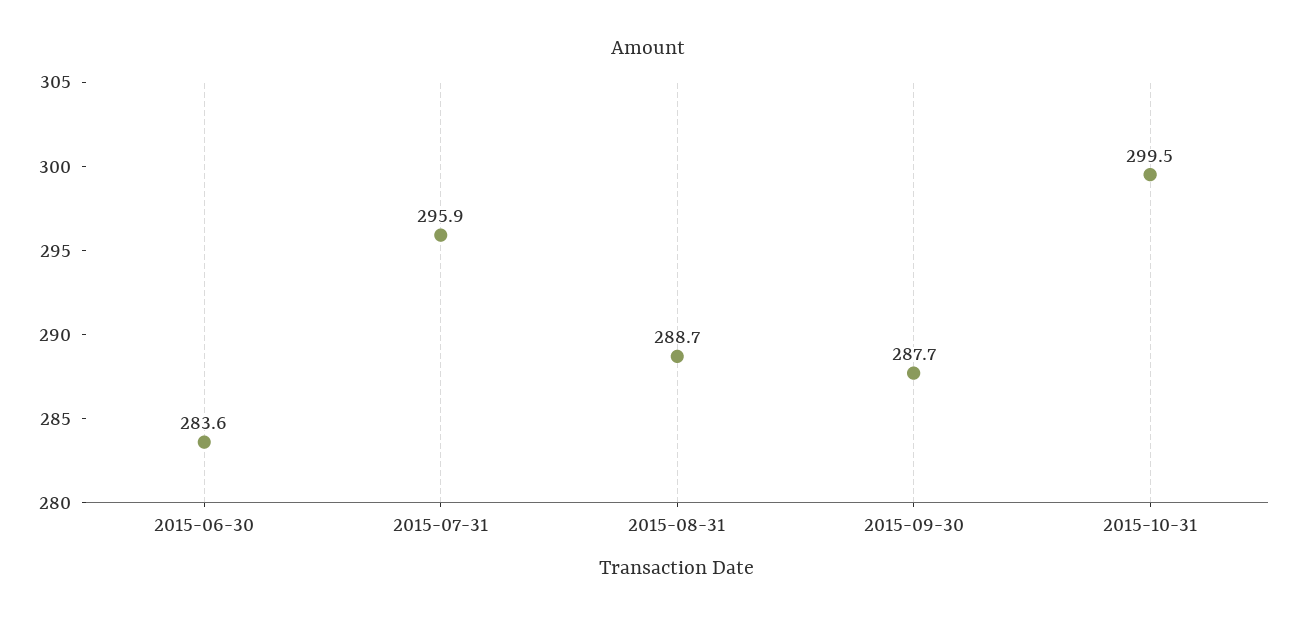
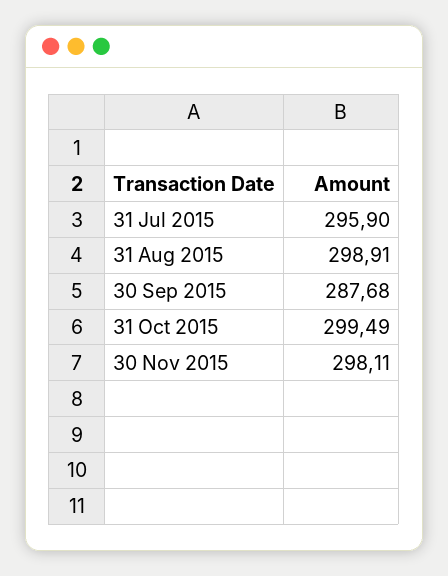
2015-06-30: 283.6 -> none
2015-08-31: 288.7 -> 298.91
30 Nov 2015: none -> 298.11

